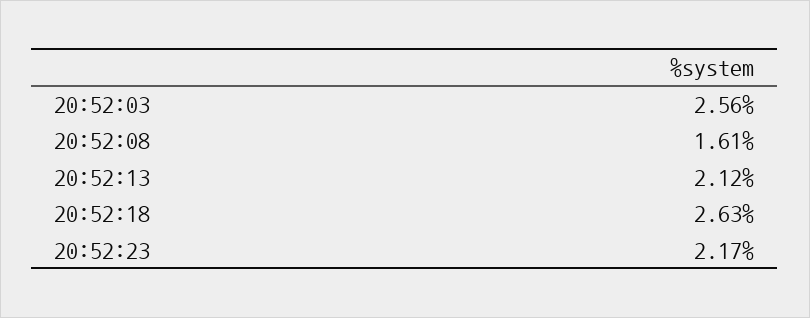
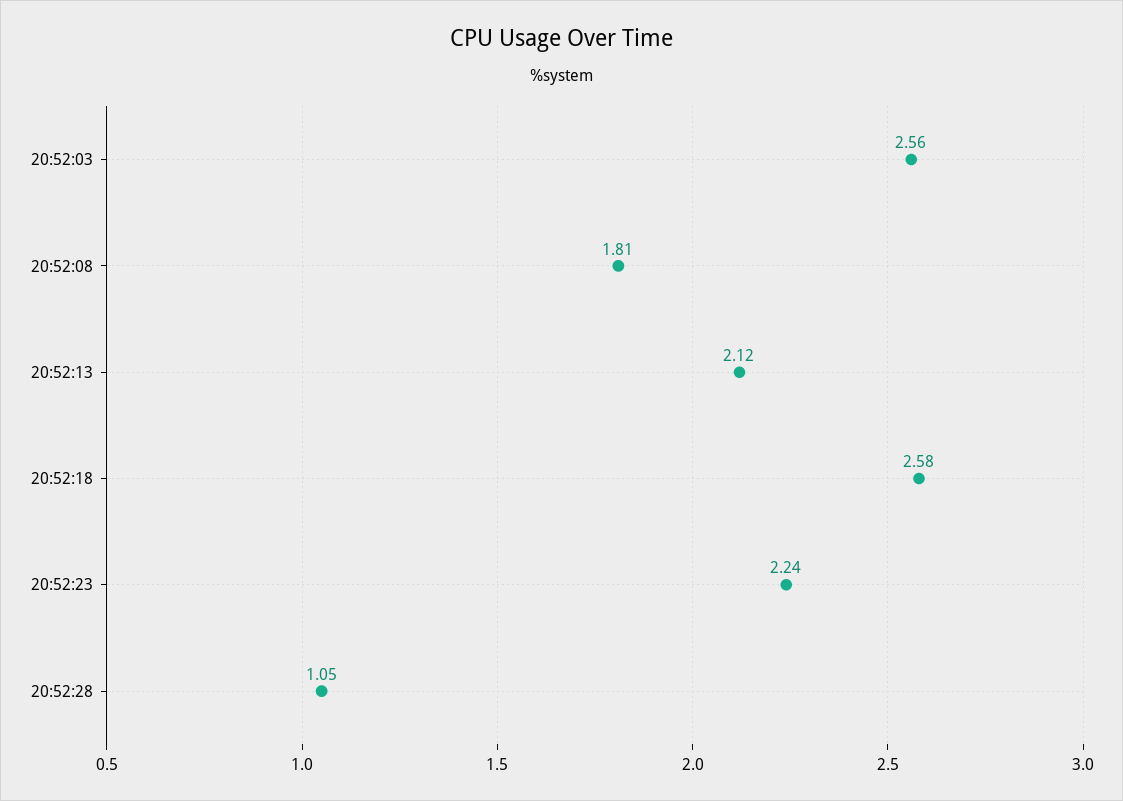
20:52:08: 1.61 -> 1.81
20:52:18: 2.63 -> 2.58
20:52:23: 2.17 -> 2.24
20:52:28: none -> 1.05

